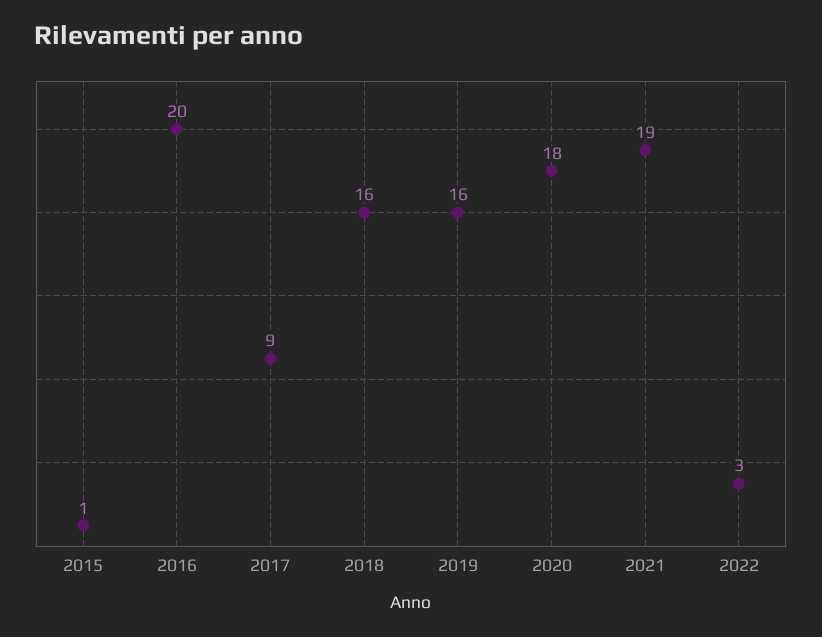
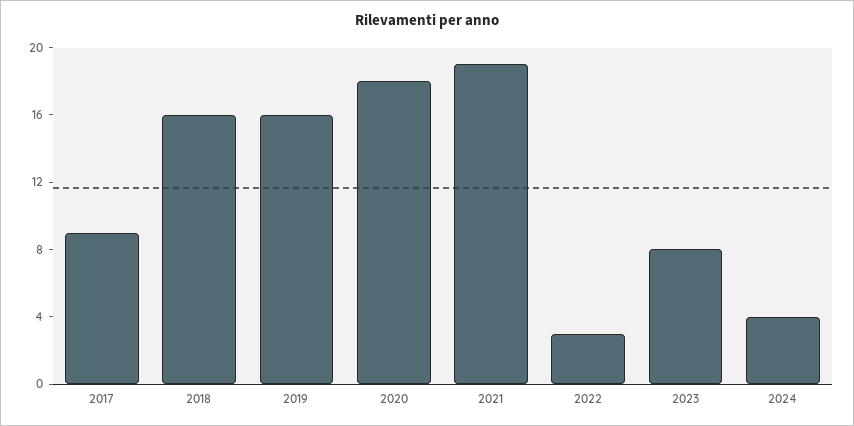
2015: 1 -> none
2016: 20 -> none
2023: none -> 8
2024: none -> 4

